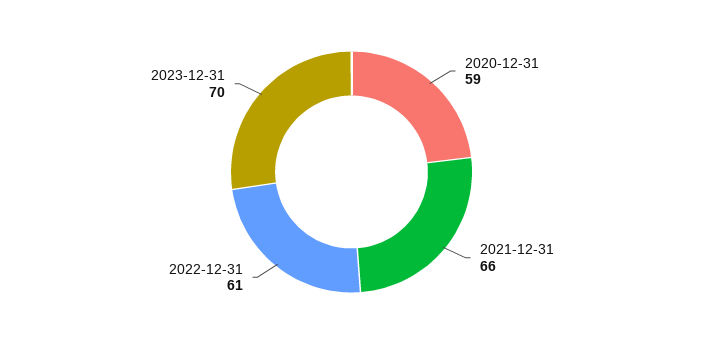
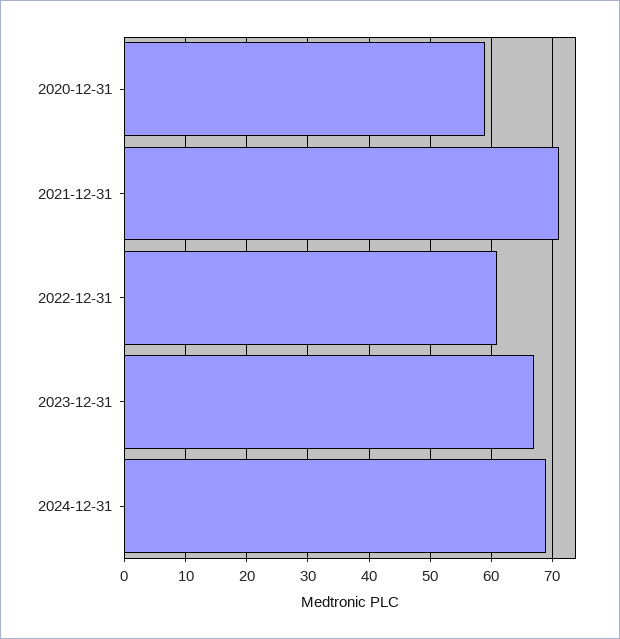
2021-12-31: 66 -> 71
2023-12-31: 70 -> 67
2024-12-31: none -> 69

